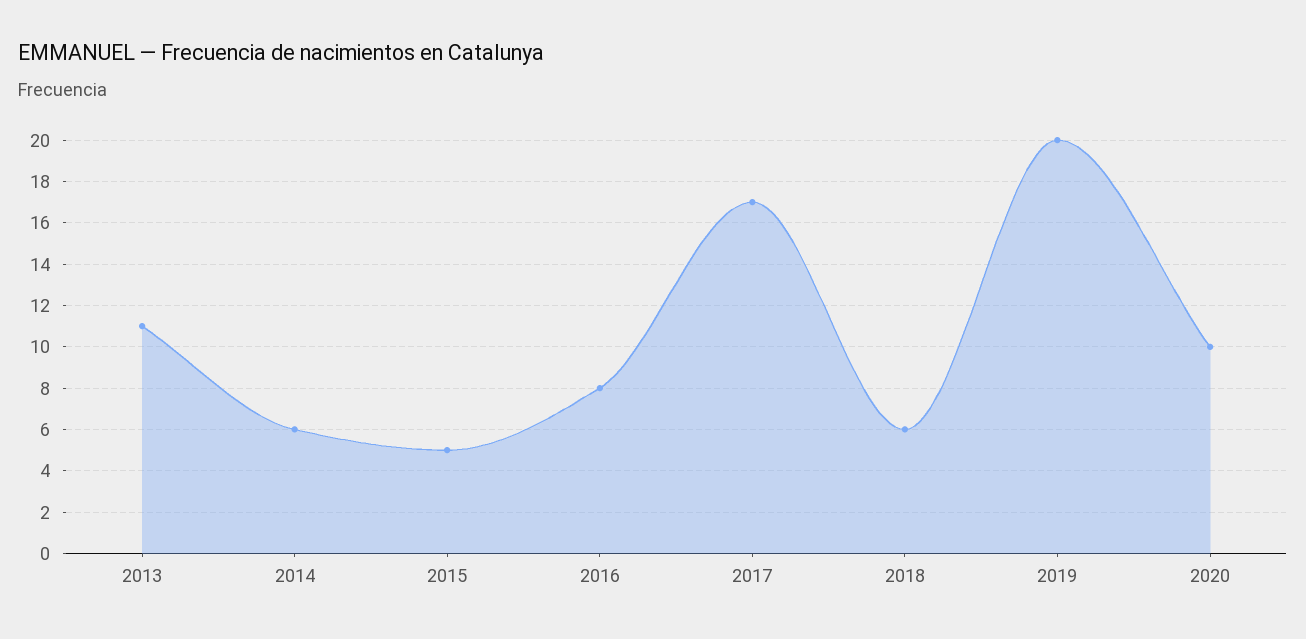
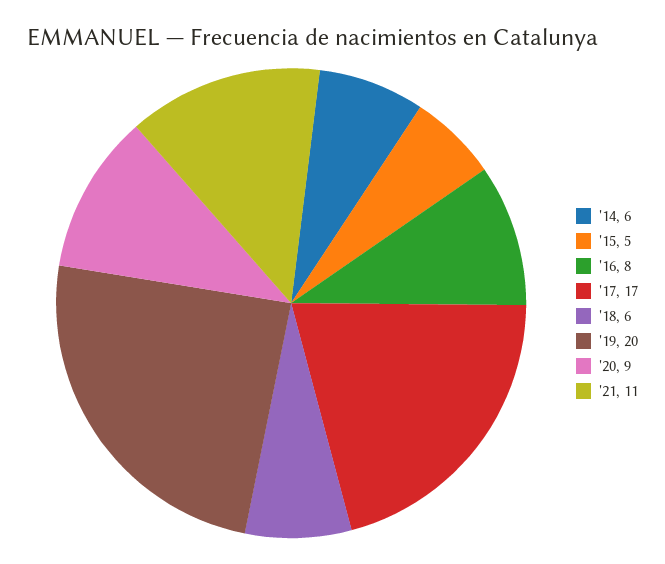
2013: 11 -> none
2020: 10 -> 9
'21: none -> 11

